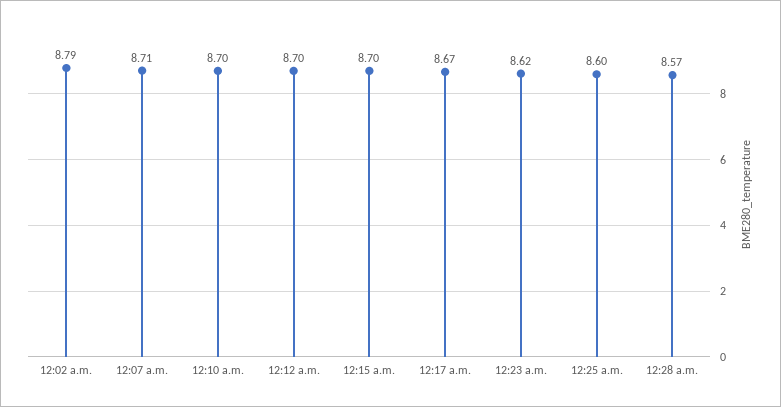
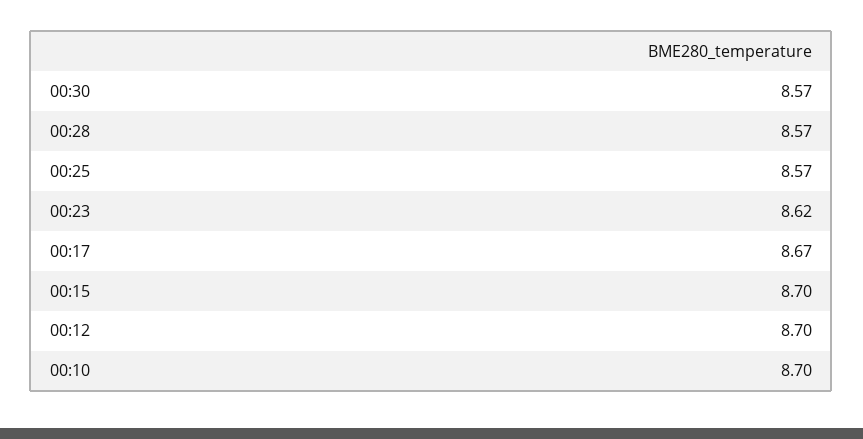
12:02 a.m.: 8.79 -> none
12:07 a.m.: 8.71 -> none
12:25 a.m.: 8.6 -> 8.57
00:30: none -> 8.57

